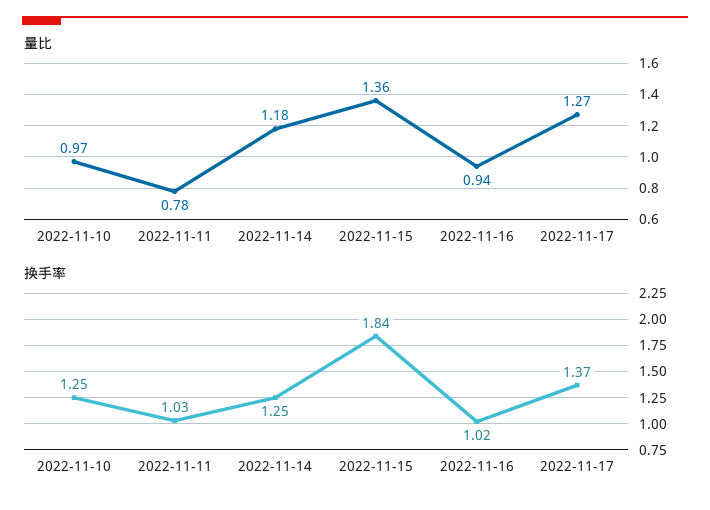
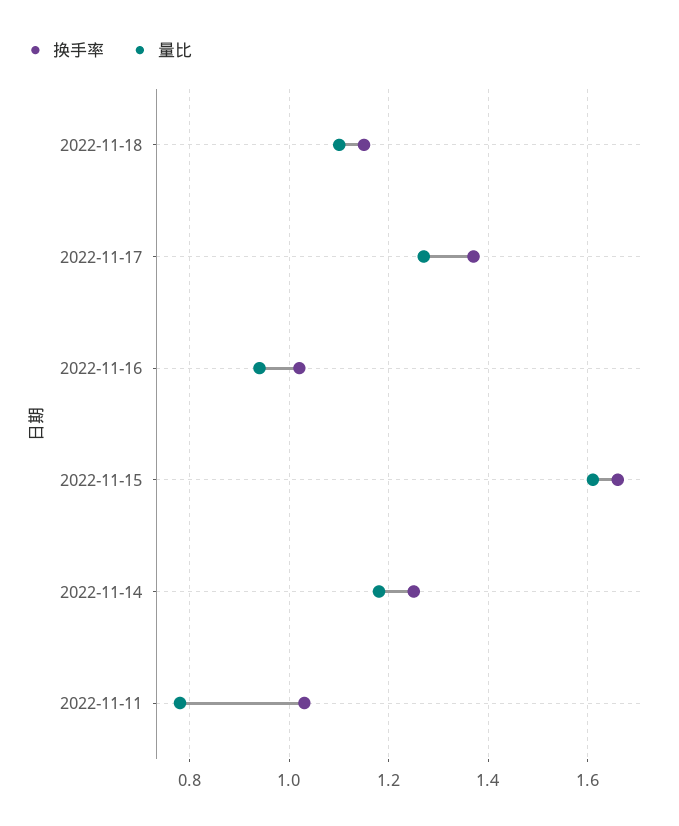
量比, 2022-11-10: 0.97 -> none
量比, 2022-11-15: 1.36 -> 1.6
换手率, 2022-11-10: 1.25 -> none
换手率, 2022-11-15: 1.84 -> 1.65
换手率, 2022-11-18: none -> 1.15
量比, 2022-11-18: none -> 1.1

